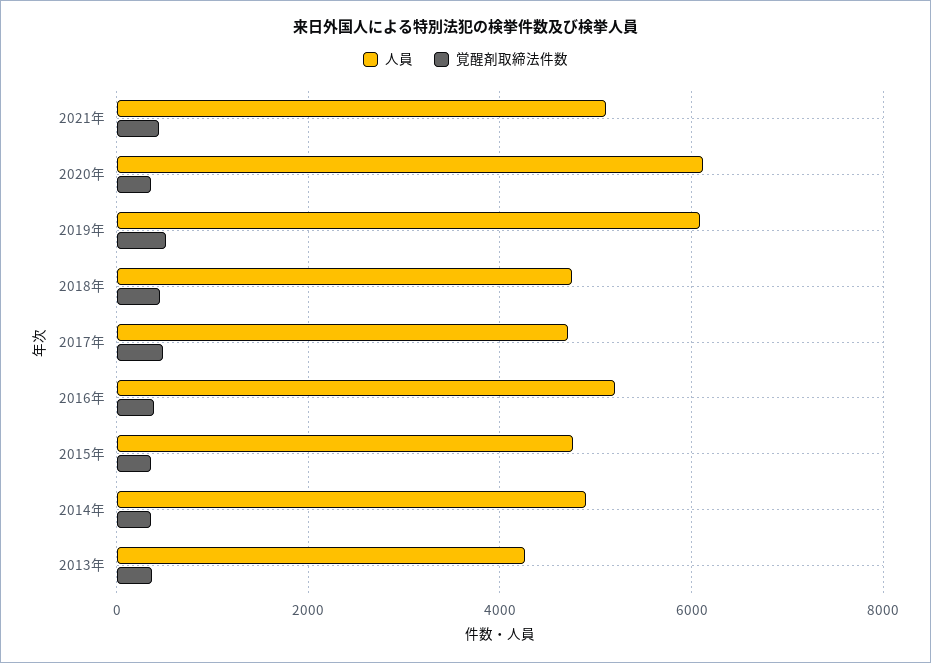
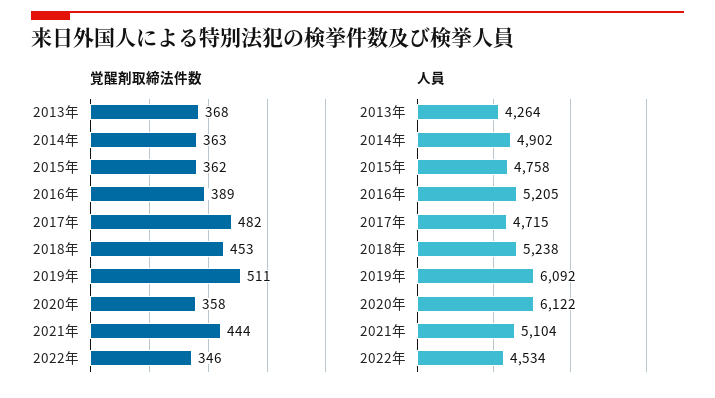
人員, 2018年: 4800 -> 5238
覚醒剤取締法件数, 2022年: none -> 346
人員, 2022年: none -> 4534

